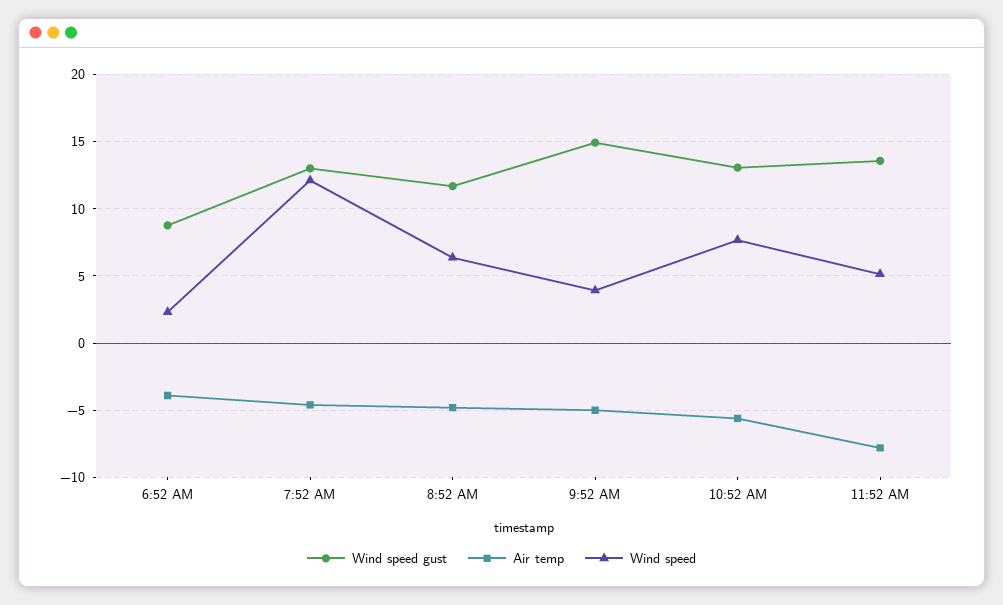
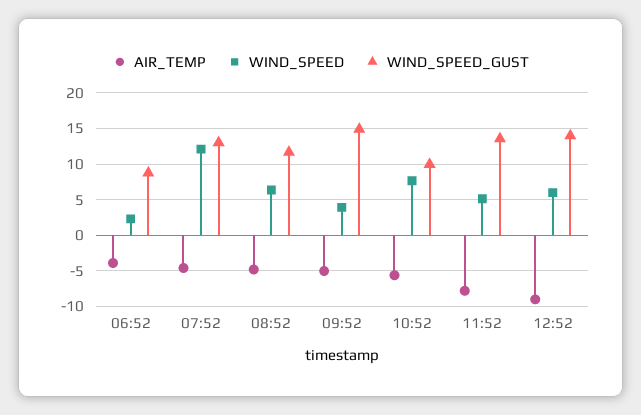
Wind speed gust, 10:52 AM: 13 -> 10
Air temp, 12:52: none -> -9
Wind speed, 12:52: none -> 6
Wind speed gust, 12:52: none -> 14

